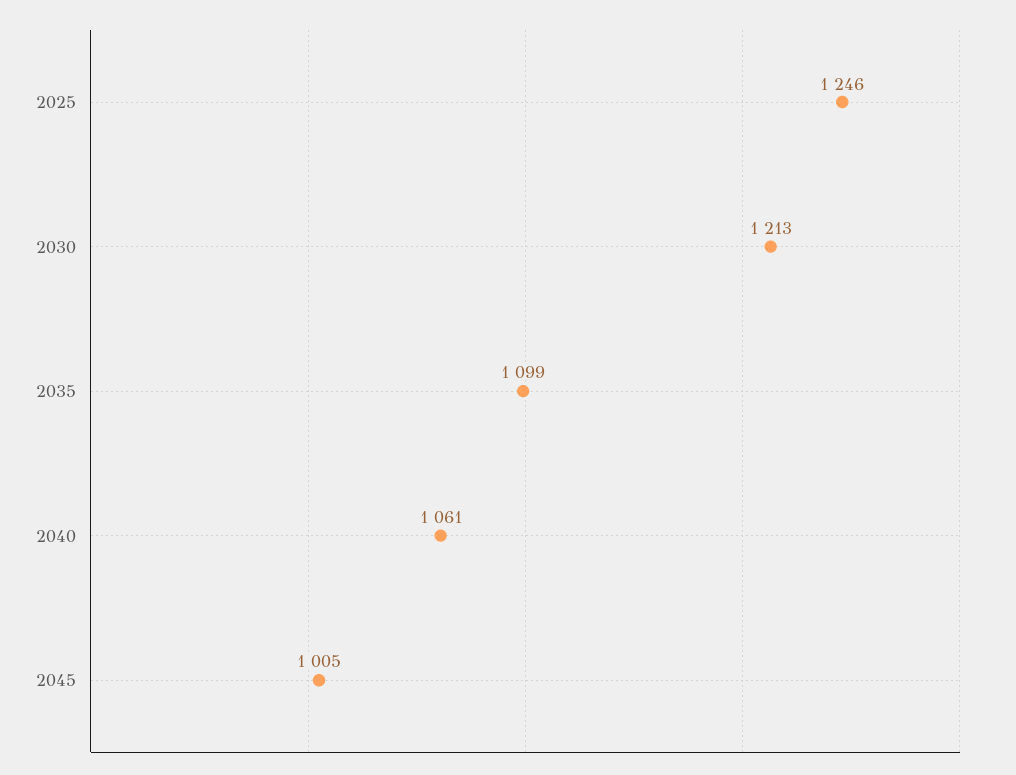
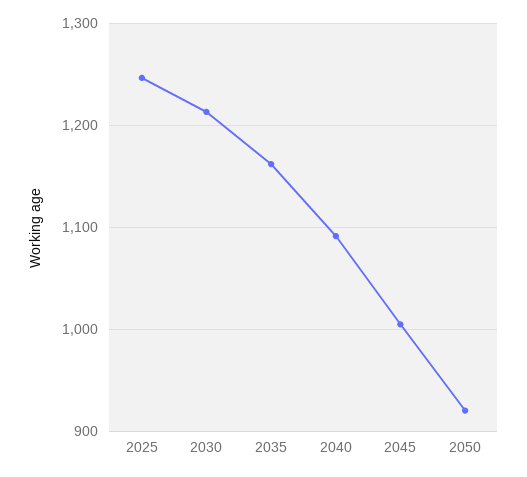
2035: 1099 -> 1160
2040: 1061 -> 1090
2050: none -> 920

